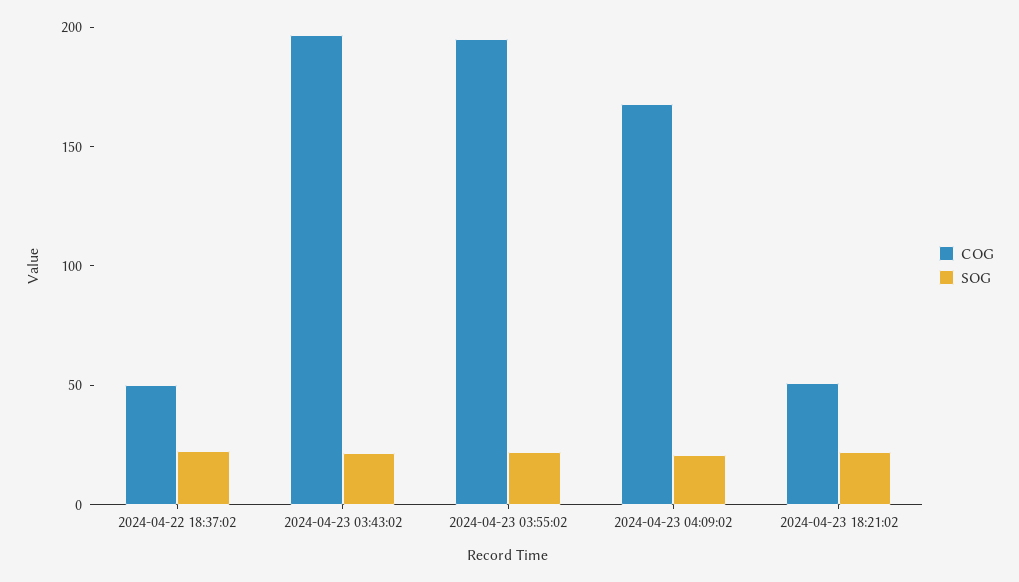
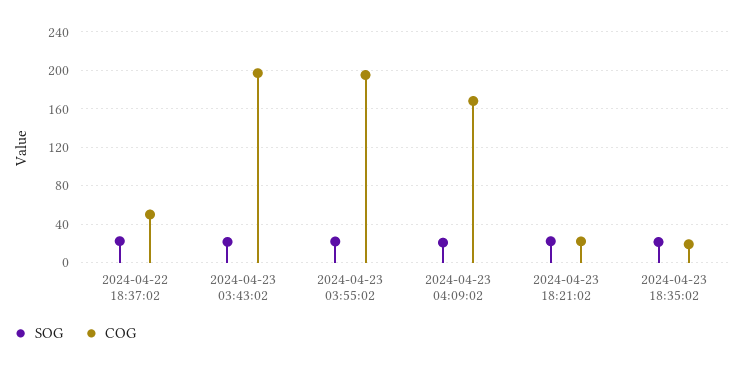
COG, 2024-04-23 18:21:02: 50 -> 20
SOG, 2024-04-23 18:35:02: none -> 20
COG, 2024-04-23 18:35:02: none -> 20

